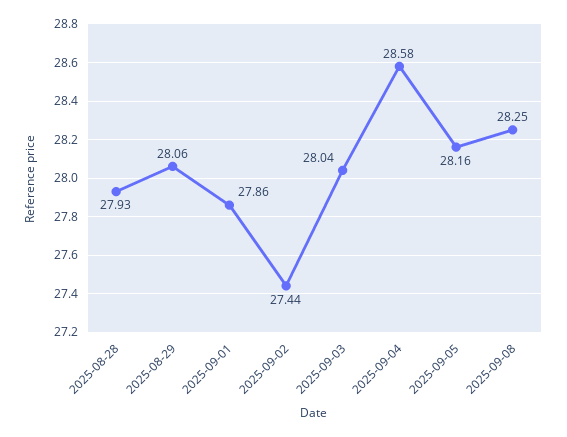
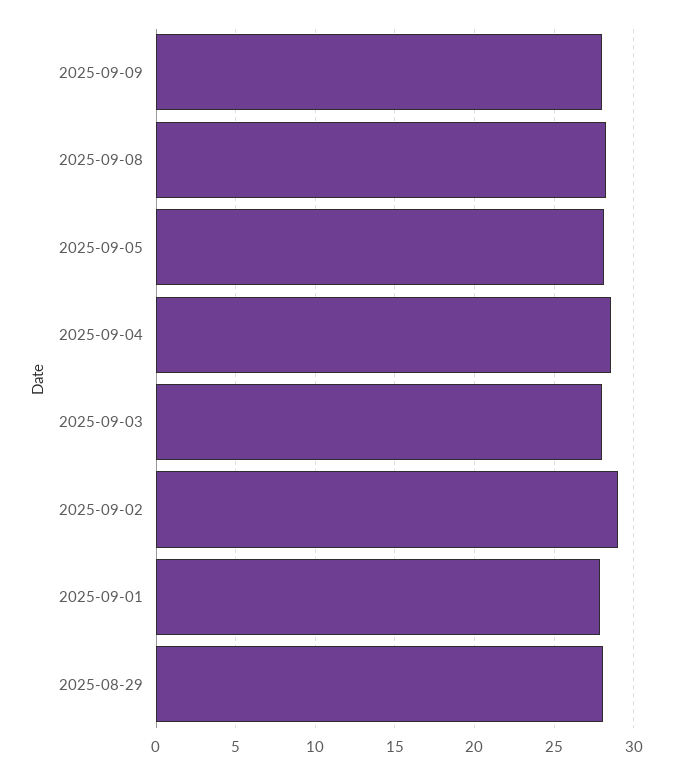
2025-08-28: 27.93 -> none
2025-09-02: 27.44 -> 29
2025-09-09: none -> 28

